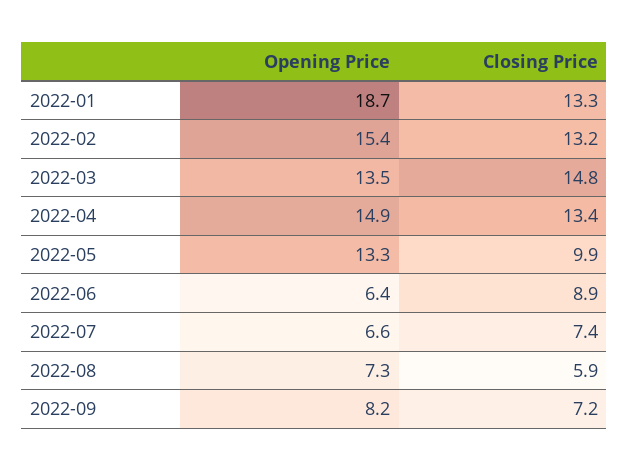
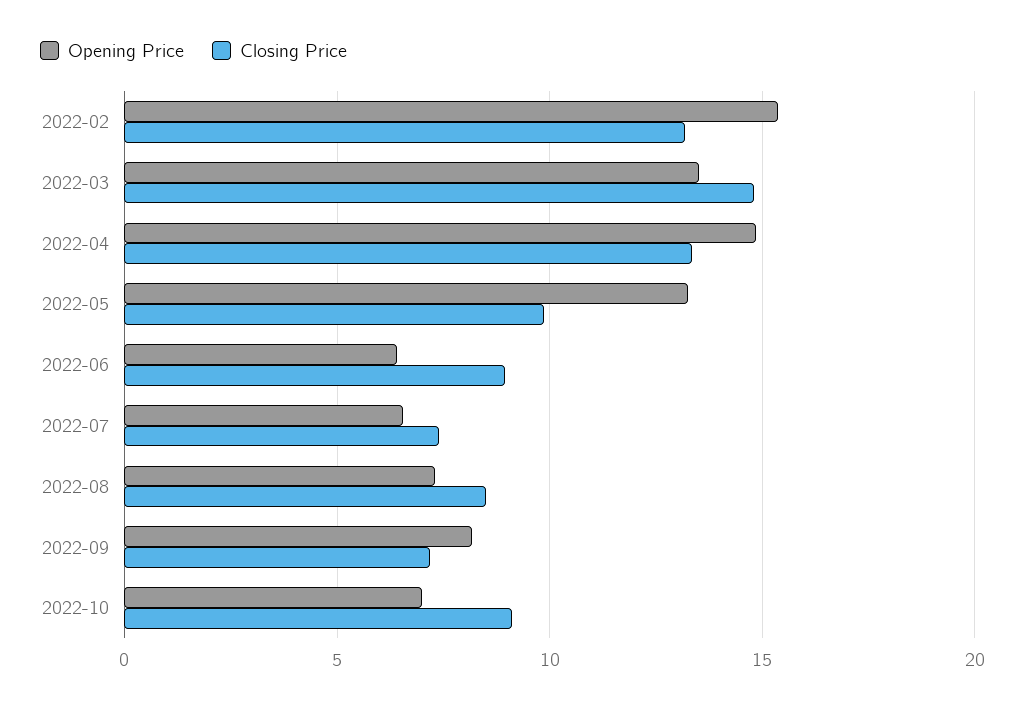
Opening Price, 2022-01: 18.7 -> none
Closing Price, 2022-01: 13.3 -> none
Closing Price, 2022-08: 5.9 -> 8.5
Opening Price, 2022-10: none -> 7
Closing Price, 2022-10: none -> 9

